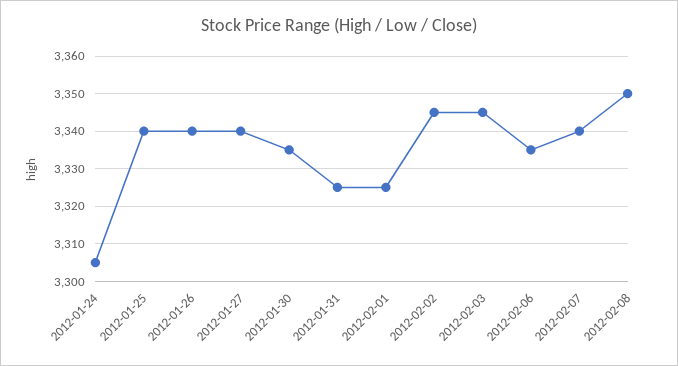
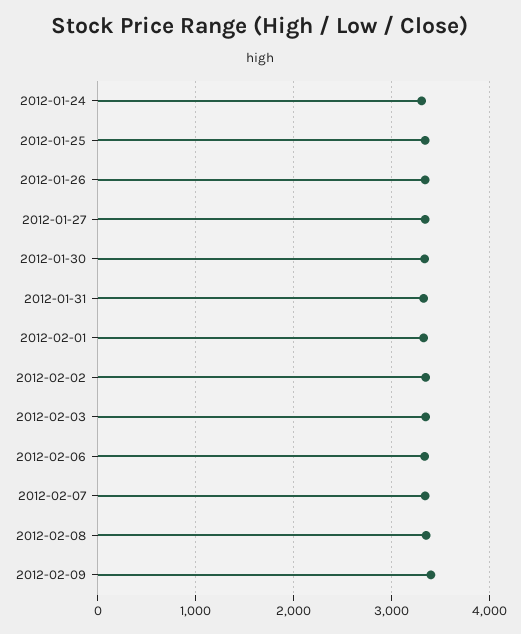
2012-02-09: none -> 3400

